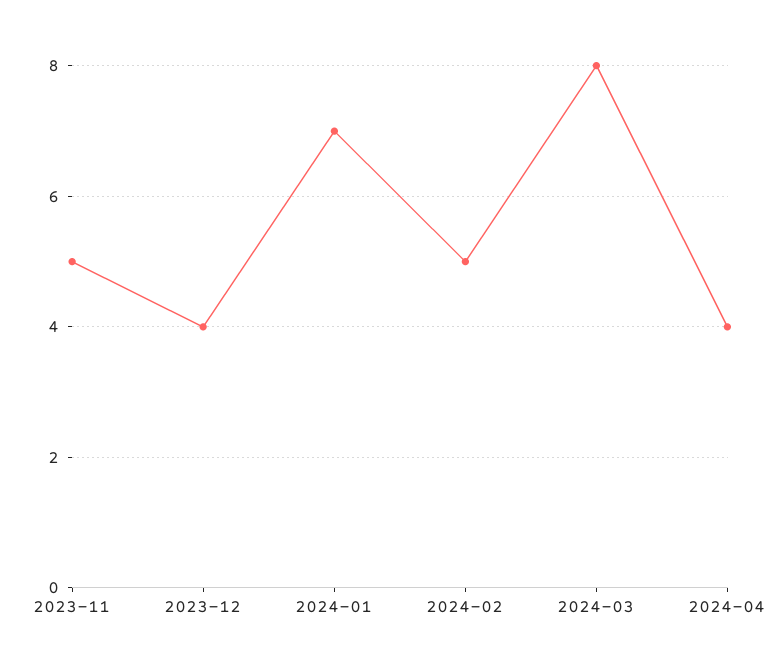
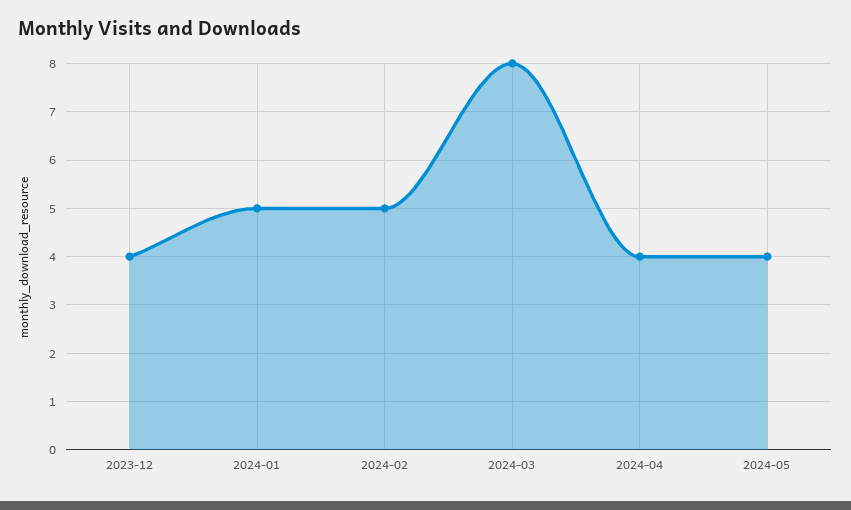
2023-11: 5 -> none
2024-01: 7 -> 5
2024-05: none -> 4

